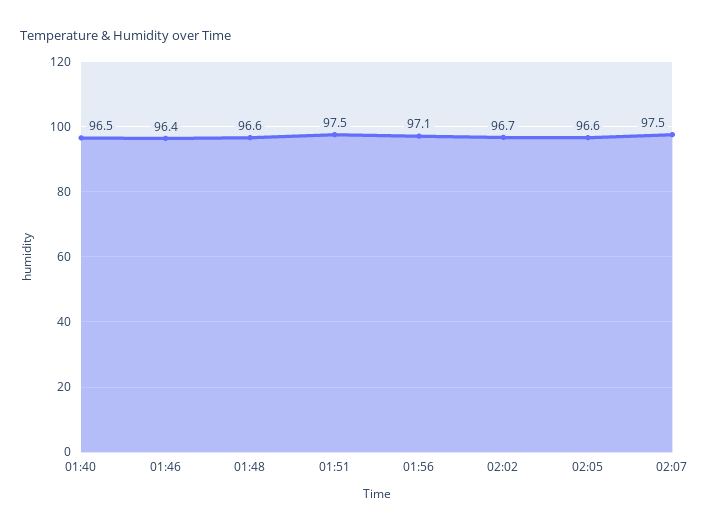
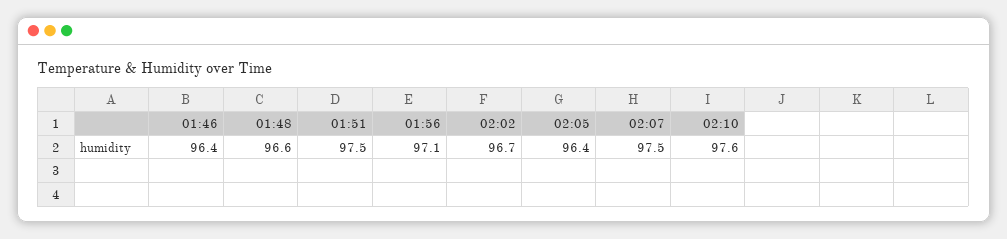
01:40: 96.5 -> none
02:05: 96.6 -> 96.4
02:10: none -> 97.6

